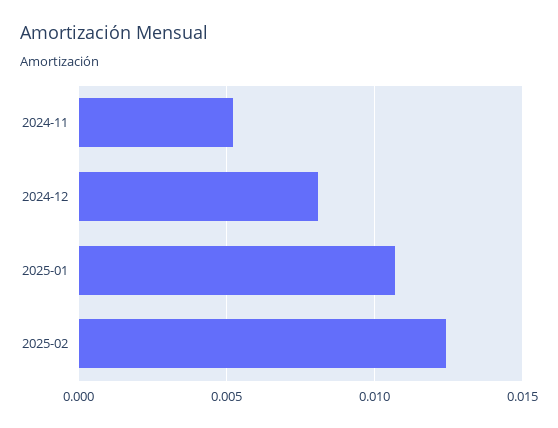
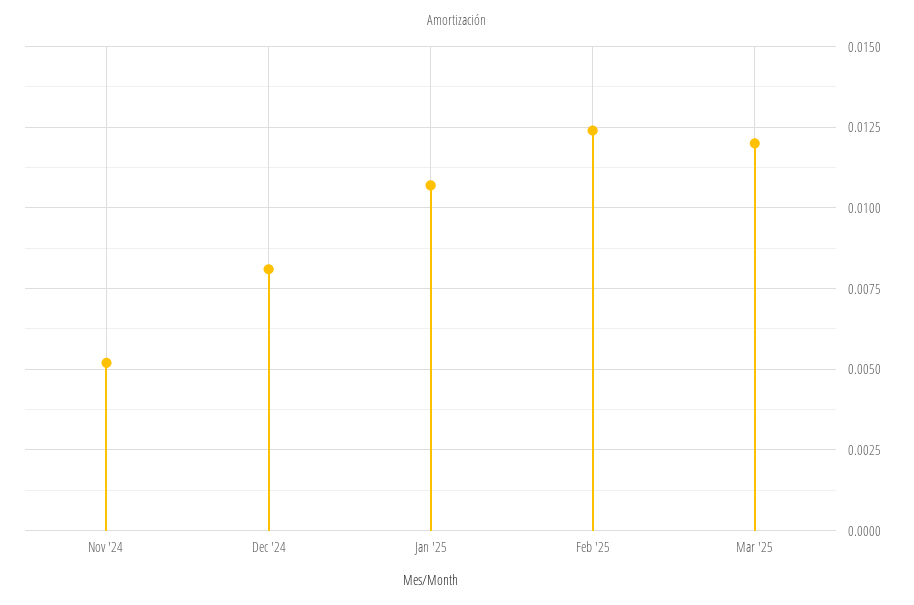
Mar '25: none -> 0.012

